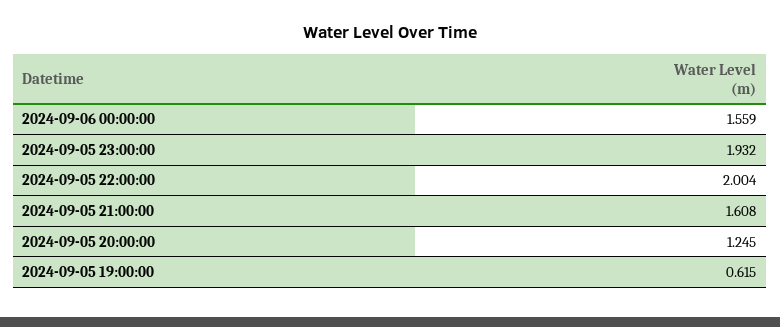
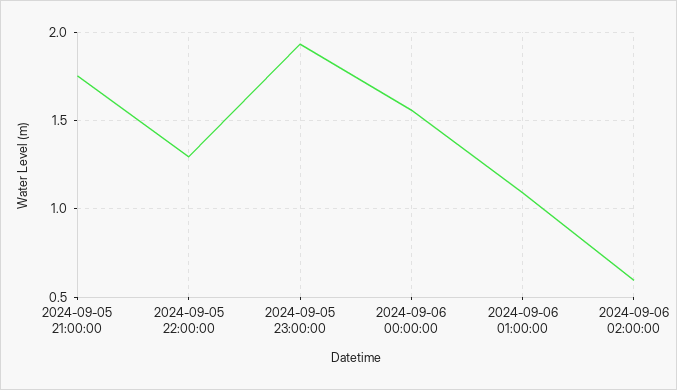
2024-09-05 22:00:00: 2.004 -> 1.3
2024-09-05 21:00:00: 1.608 -> 1.75
2024-09-05 20:00:00: 1.245 -> none
2024-09-05 19:00:00: 0.615 -> none
2024-09-06 01:00:00: none -> 1.1
2024-09-06 02:00:00: none -> 0.6

